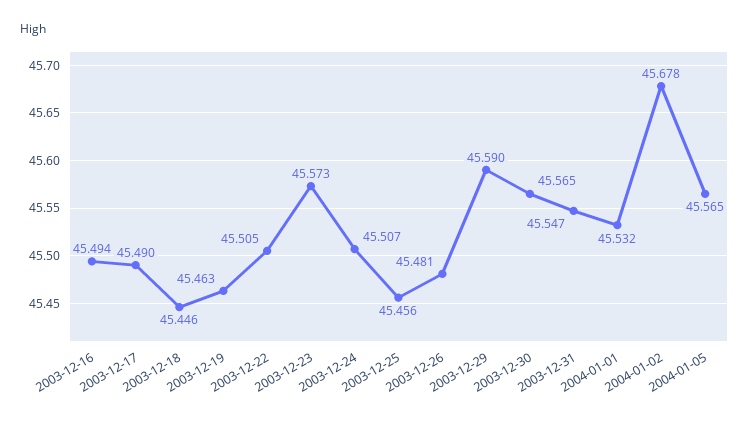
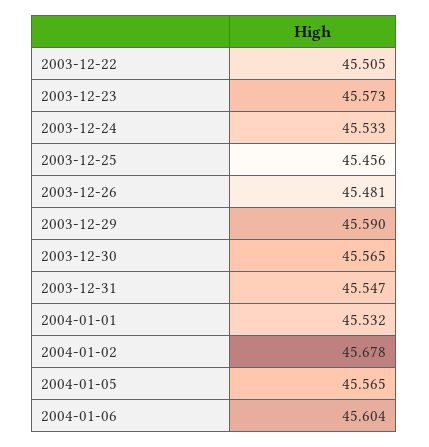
2003-12-16: 45.494 -> none
2003-12-17: 45.49 -> none
2003-12-18: 45.446 -> none
2003-12-19: 45.463 -> none
2003-12-24: 45.507 -> 45.533
2004-01-06: none -> 45.604

